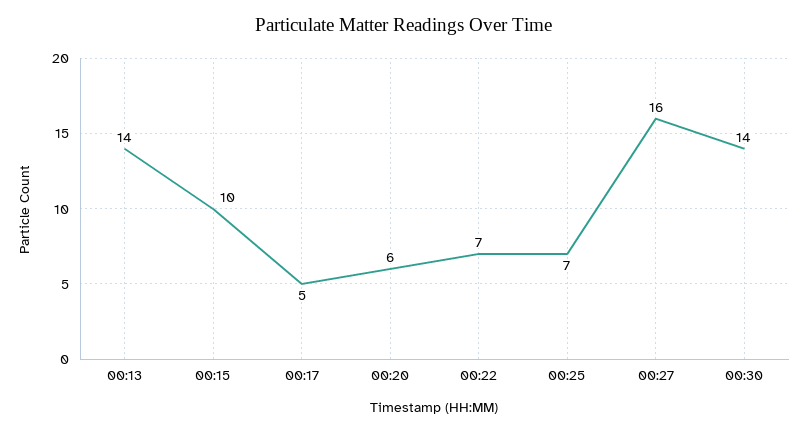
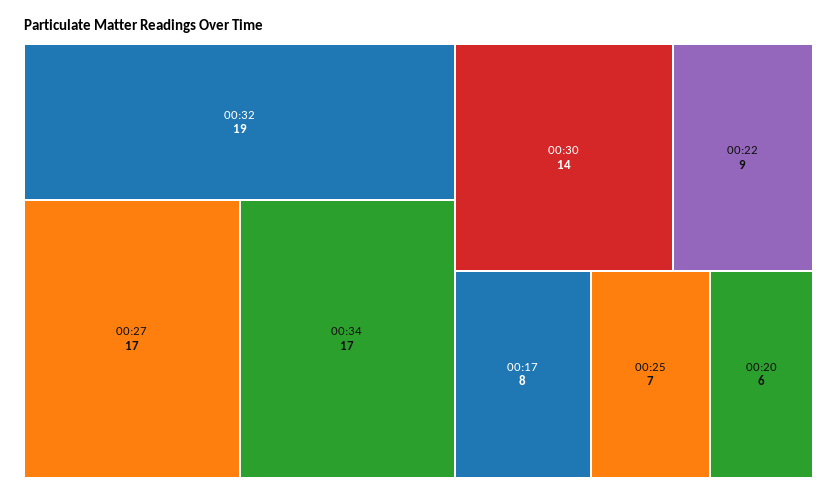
00:13: 14 -> none
00:15: 10 -> none
00:17: 5 -> 8
00:22: 7 -> 9
00:27: 16 -> 17
00:32: none -> 19
00:34: none -> 17

